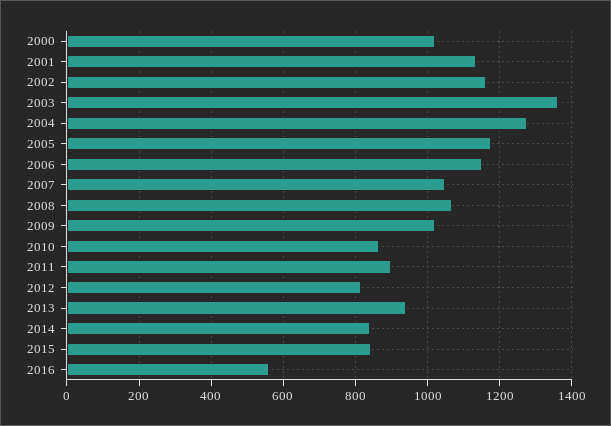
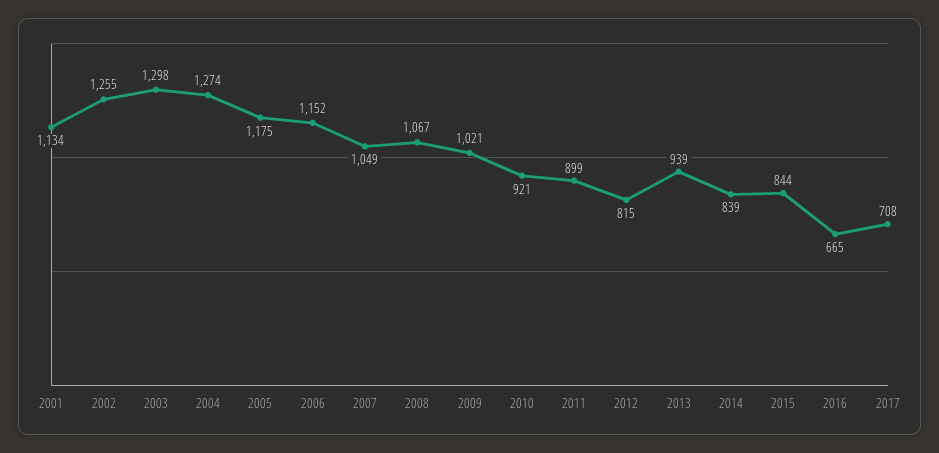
2000: 1020 -> none
2002: 1160 -> 1255
2003: 1360 -> 1298
2010: 860 -> 921
2016: 560 -> 665
2017: none -> 708

